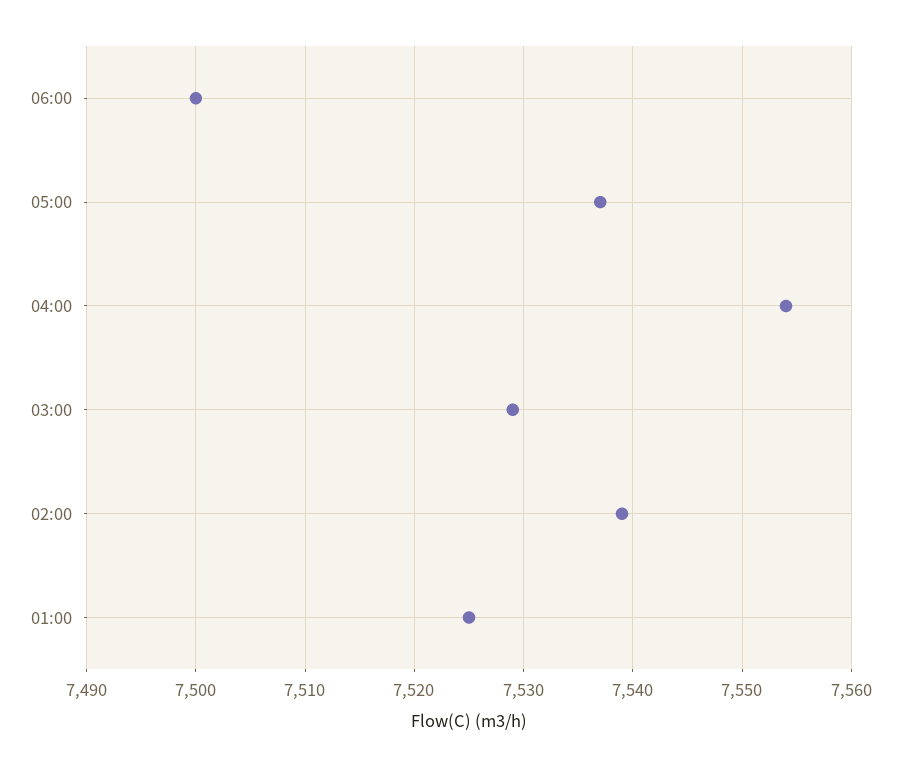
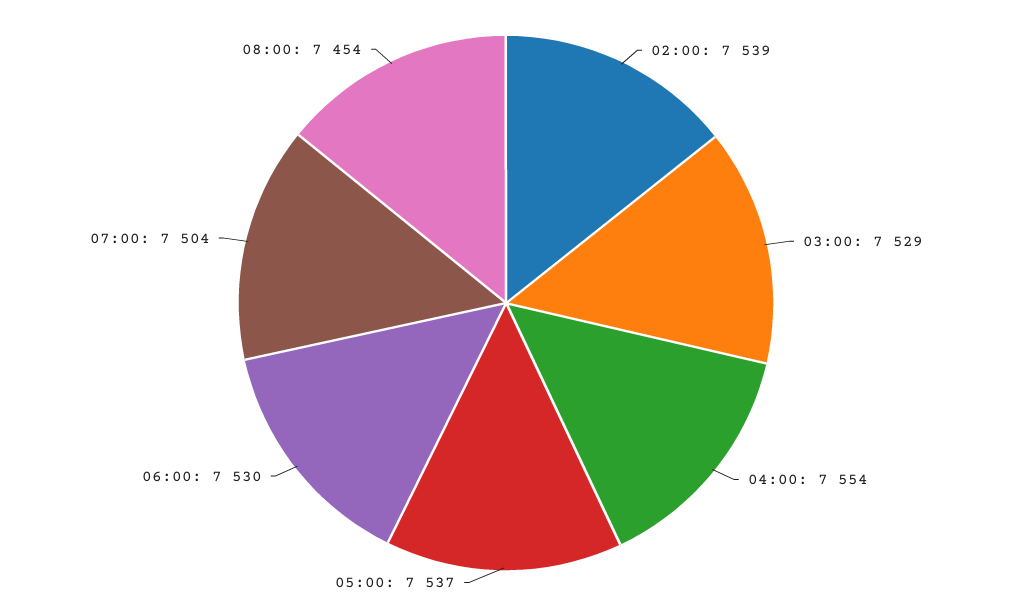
06:00: 7500 -> 7530
01:00: 7525 -> none
07:00: none -> 7504
08:00: none -> 7454

